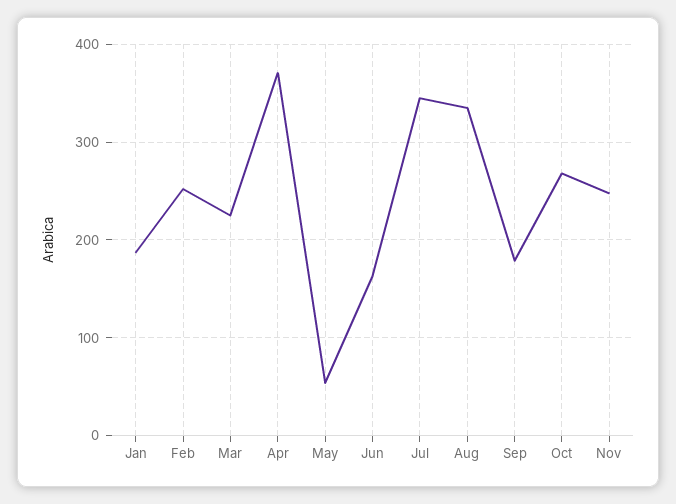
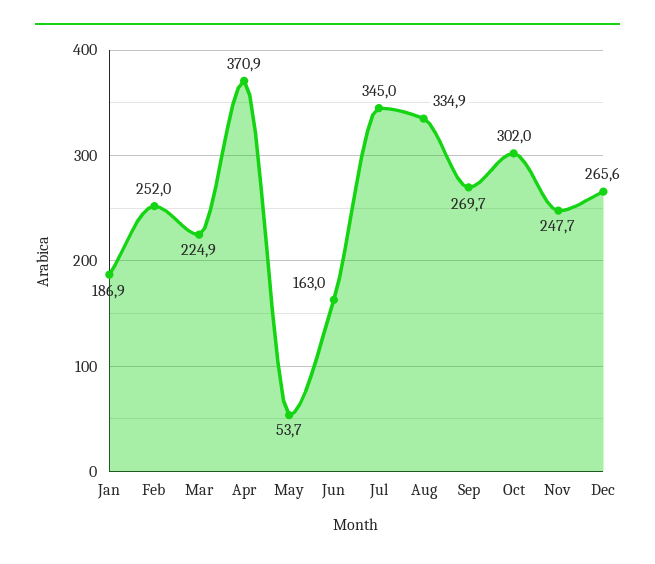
Sep: 180 -> 269.7
Oct: 270 -> 302
Dec: none -> 265.6

